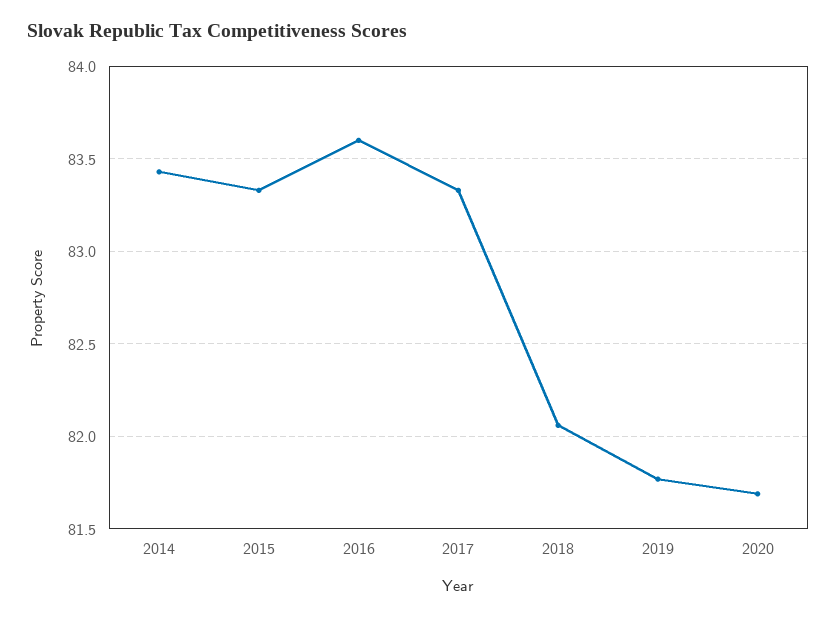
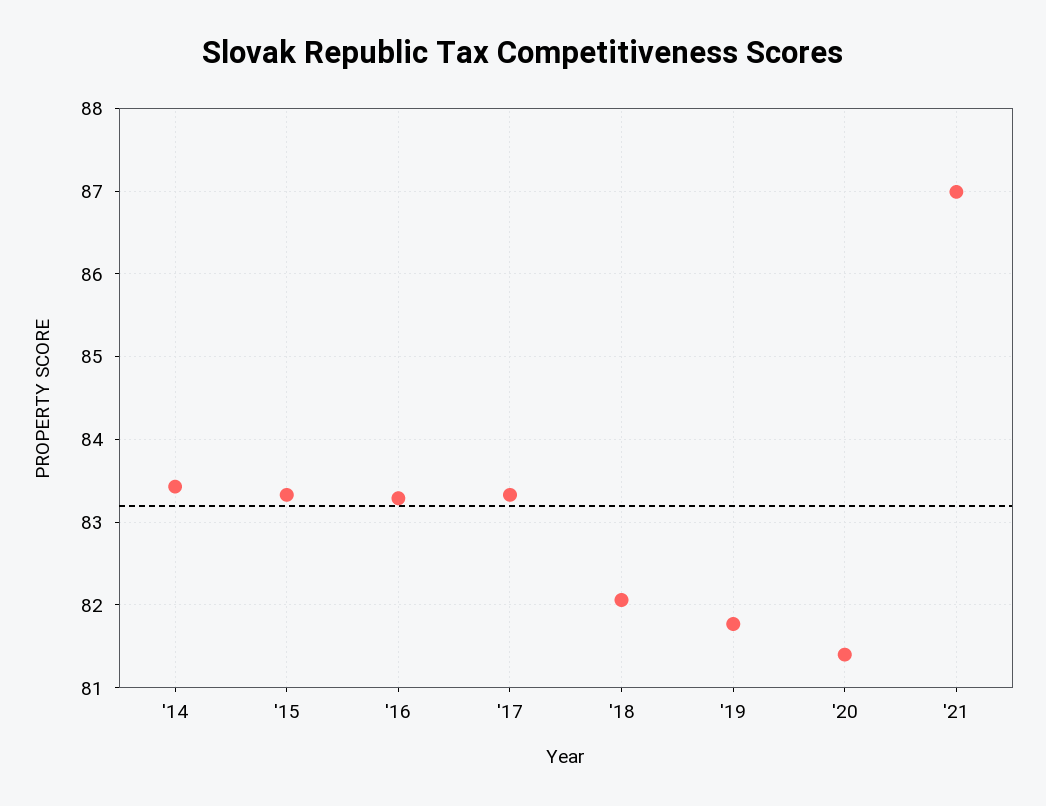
2016: 83.6 -> 83.3
2020: 81.7 -> 81.4
'21: none -> 87

